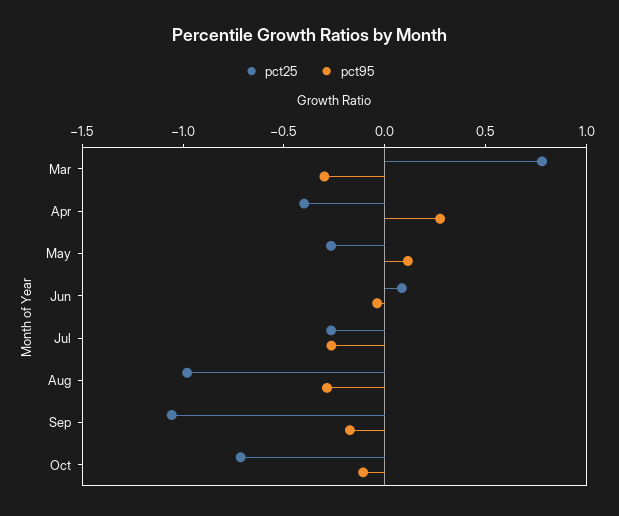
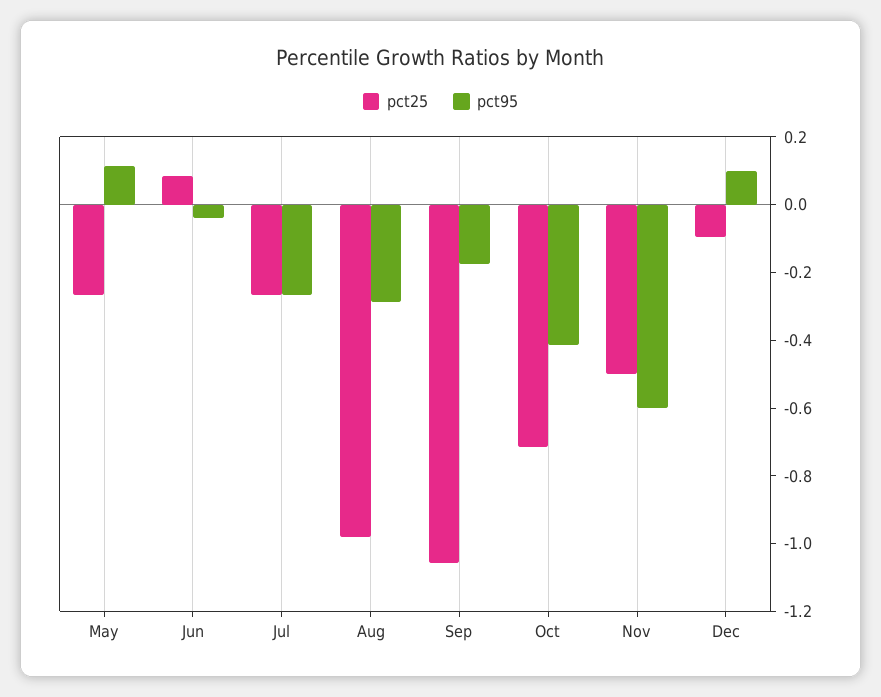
pct25, Mar: 0.8 -> none
pct95, Mar: -0.3 -> none
pct25, Apr: -0.4 -> none
pct95, Apr: 0.3 -> none
pct95, Oct: -0.1 -> -0.4
pct25, Nov: none -> -0.5
pct95, Nov: none -> -0.6
pct25, Dec: none -> -0.1
pct95, Dec: none -> 0.1

